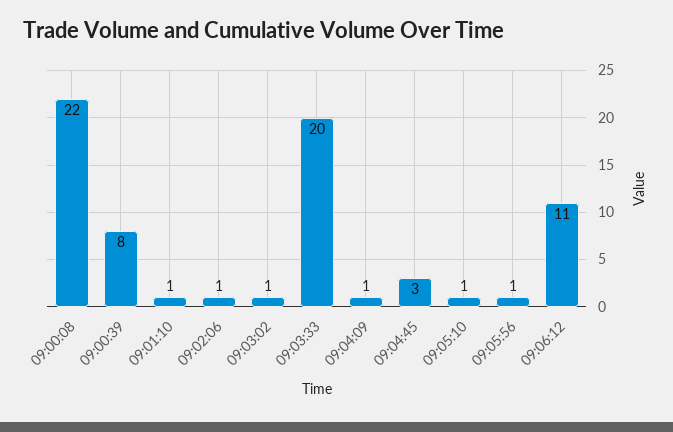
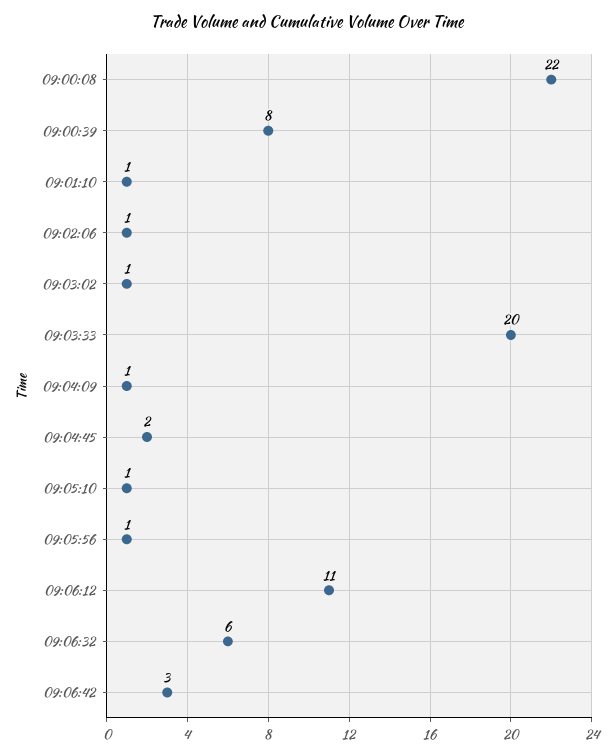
09:04:45: 3 -> 2
09:06:32: none -> 6
09:06:42: none -> 3

